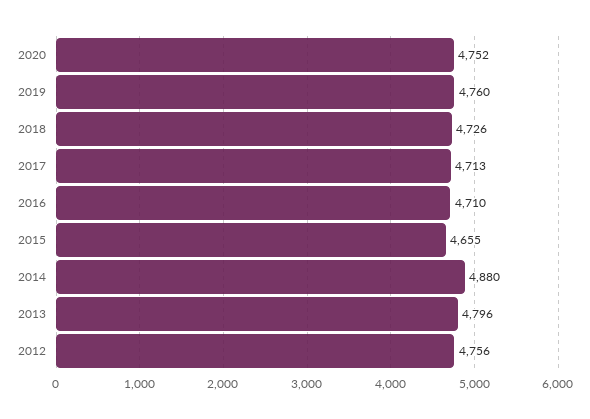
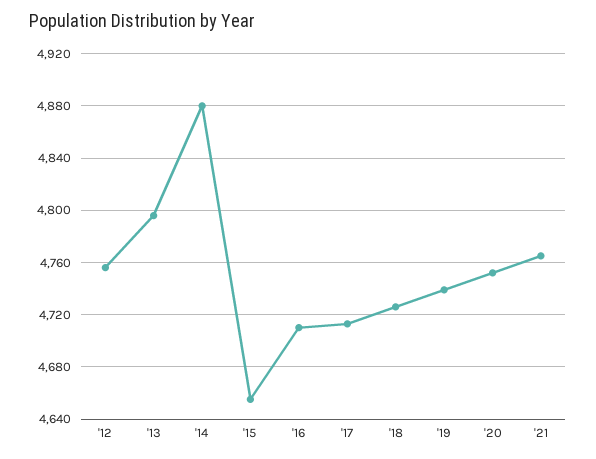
2019: 4760 -> 4740
'21: none -> 4765

